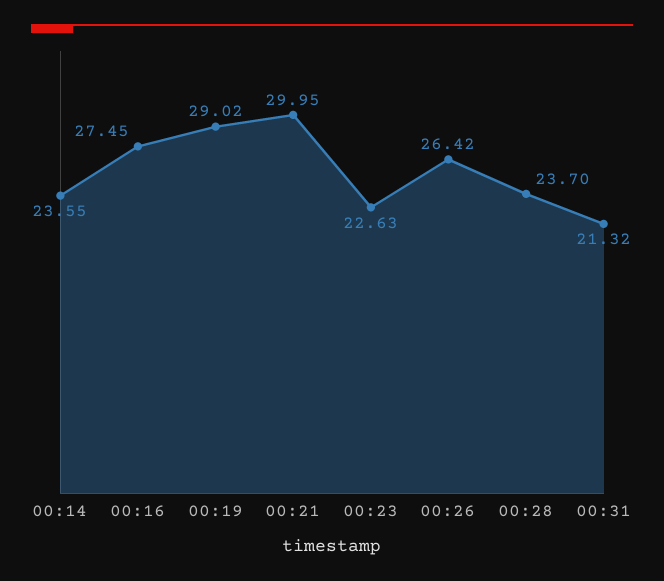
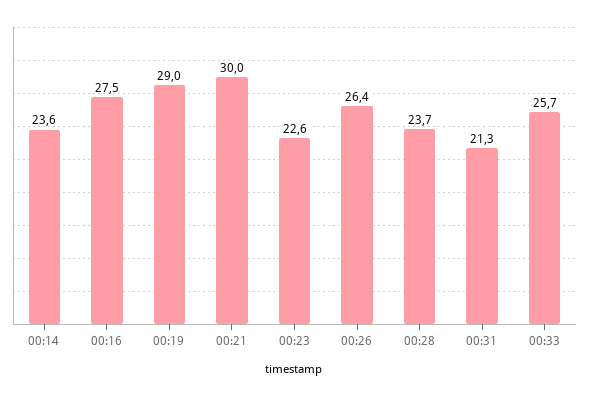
00:33: none -> 25.7

